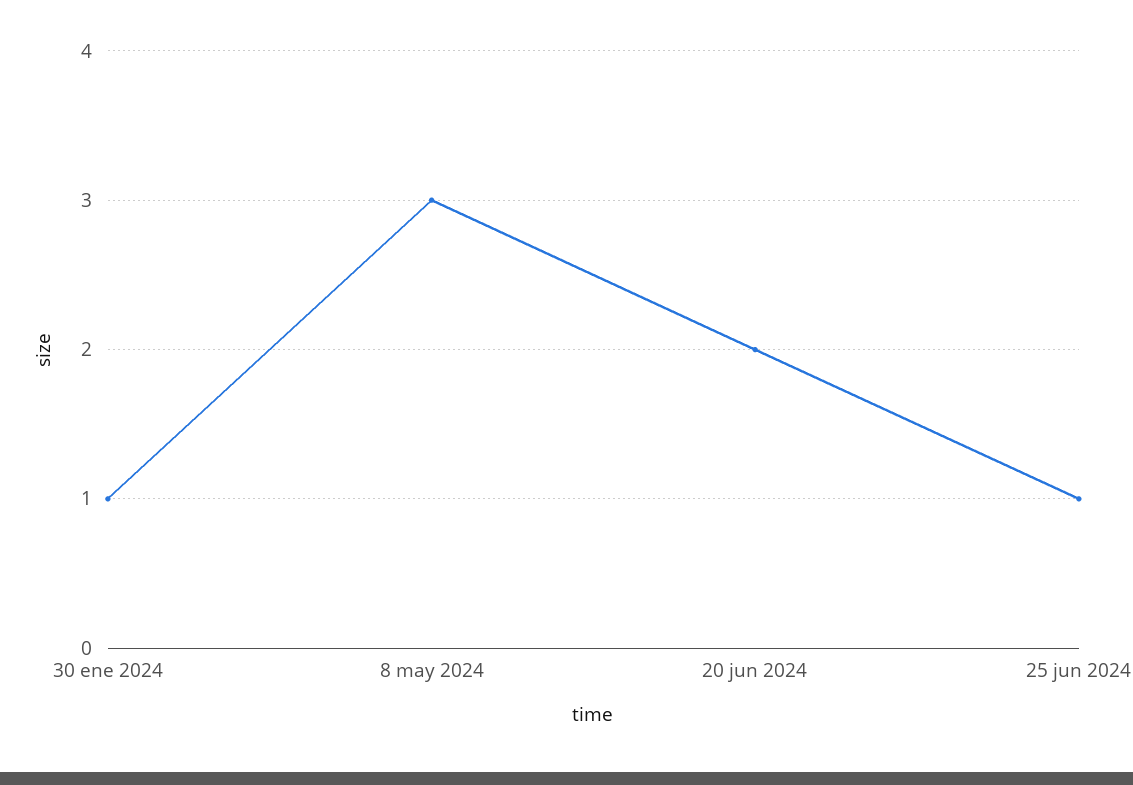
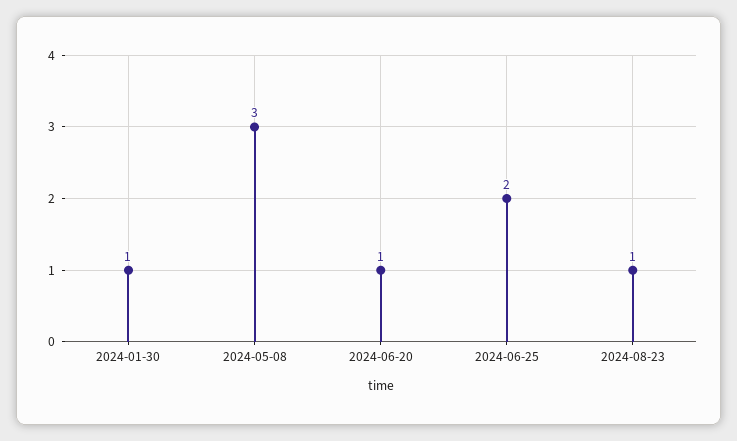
20 jun 2024: 2 -> 1
25 jun 2024: 1 -> 2
2024-08-23: none -> 1

